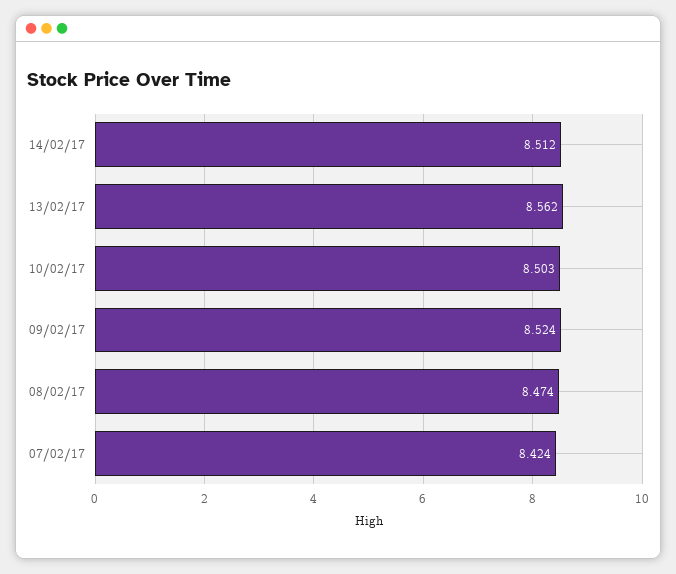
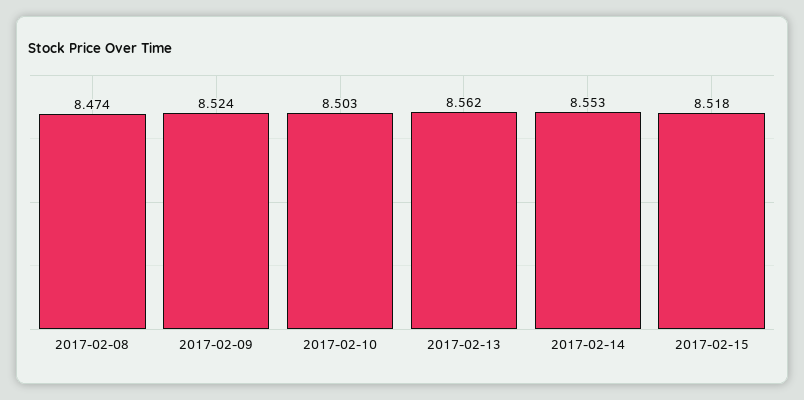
14/02/17: 8.512 -> 8.553
07/02/17: 8.424 -> none
2017-02-15: none -> 8.518

